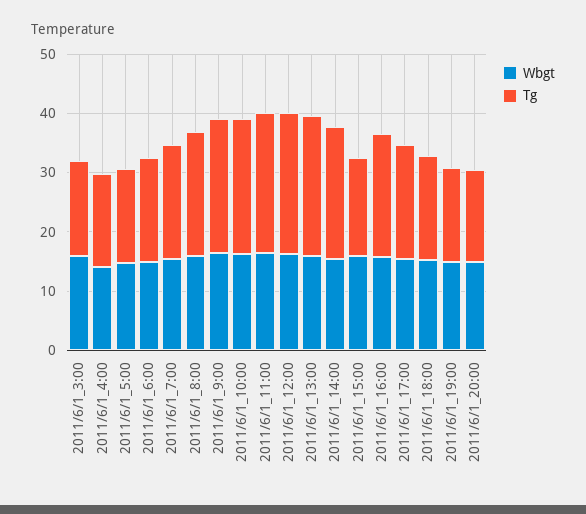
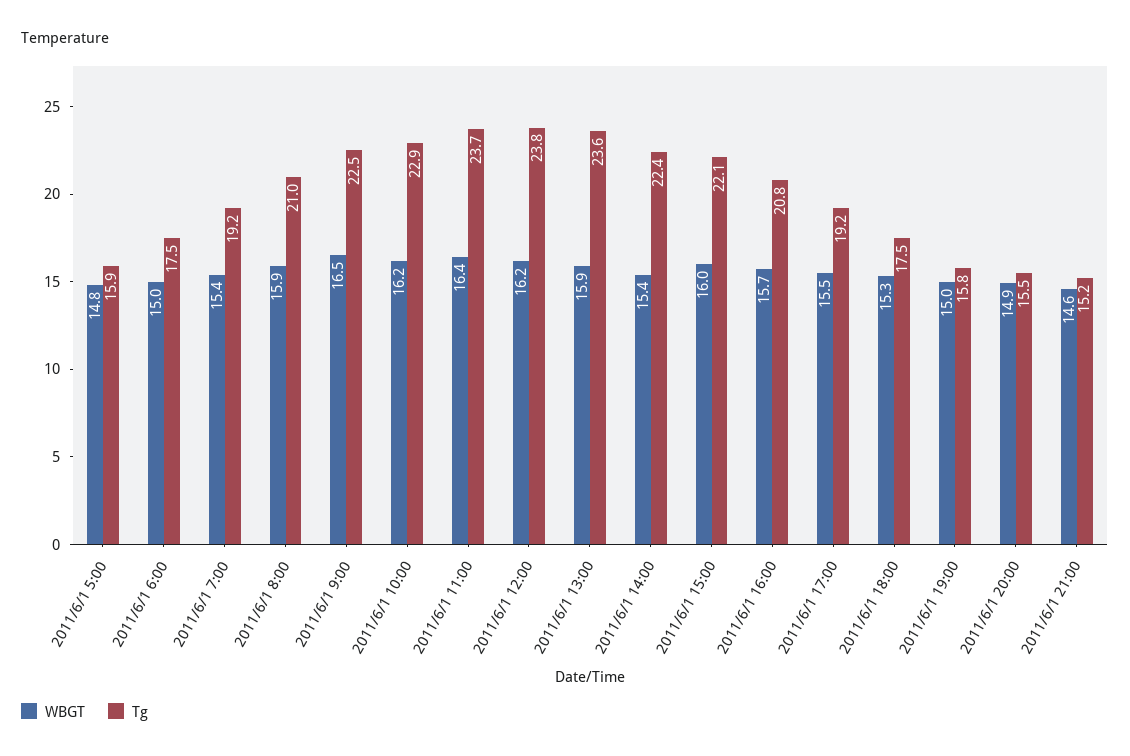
Wbgt, 2011/6/1_3:00: 16 -> none
Tg, 2011/6/1_3:00: 16 -> none
Wbgt, 2011/6/1_4:00: 14 -> none
Tg, 2011/6/1_4:00: 16 -> none
Tg, 2011/6/1_15:00: 16 -> 22.1
Wbgt, 2011/6/1 21:00: none -> 14.6
Tg, 2011/6/1 21:00: none -> 15.2

